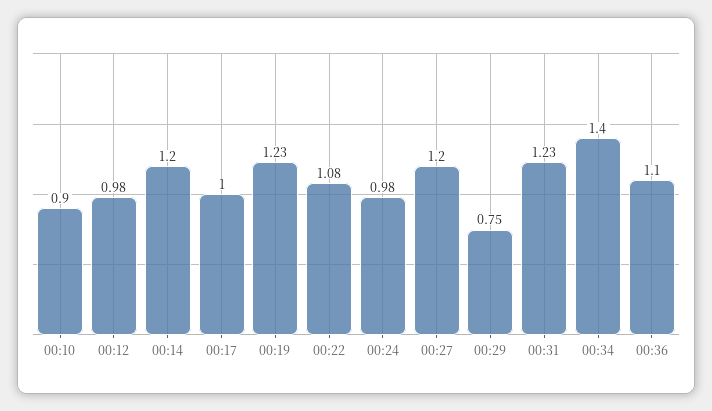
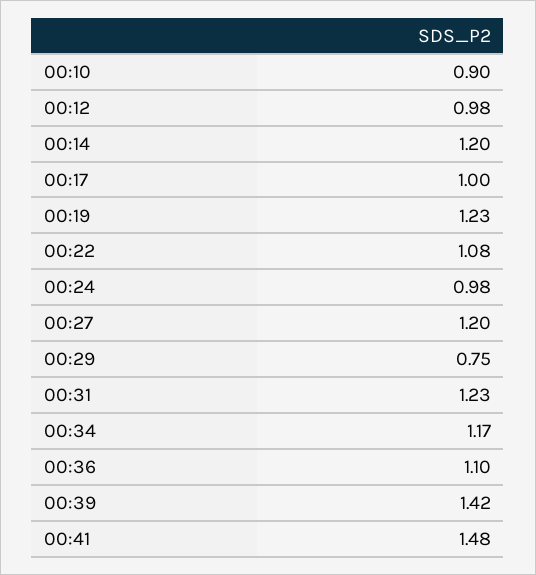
00:34: 1.4 -> 1.17
00:39: none -> 1.42
00:41: none -> 1.48

